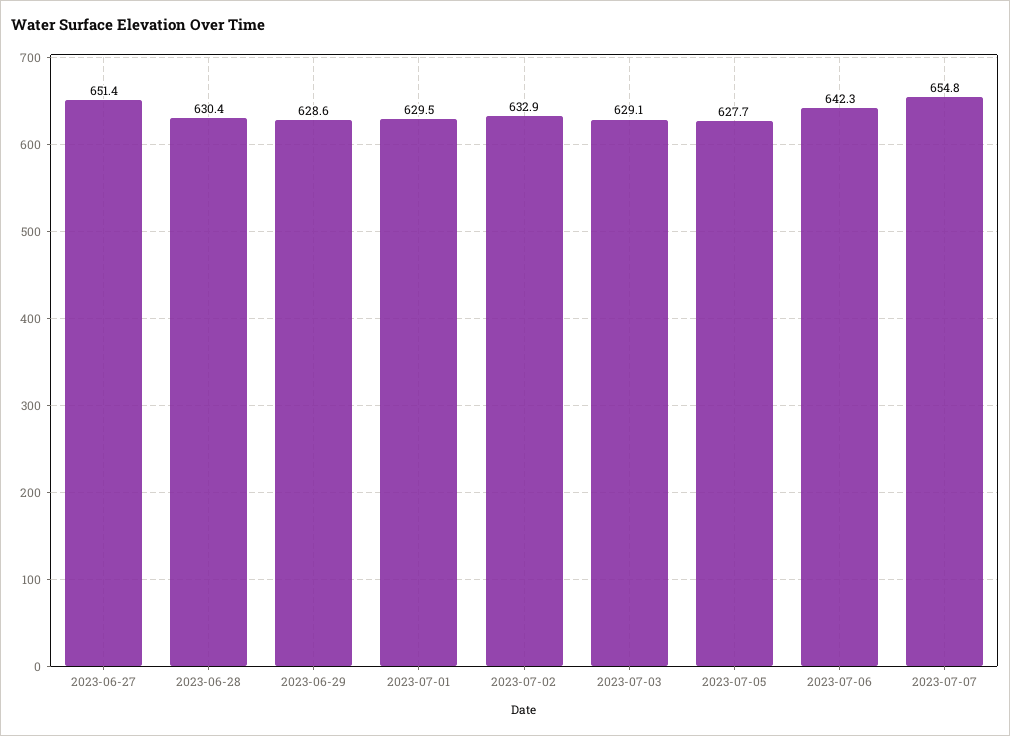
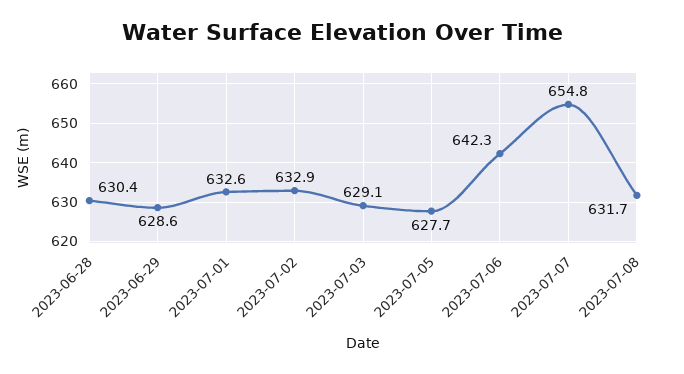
2023-06-27: 651.4 -> none
2023-07-01: 629.5 -> 632.6
2023-07-08: none -> 631.7

